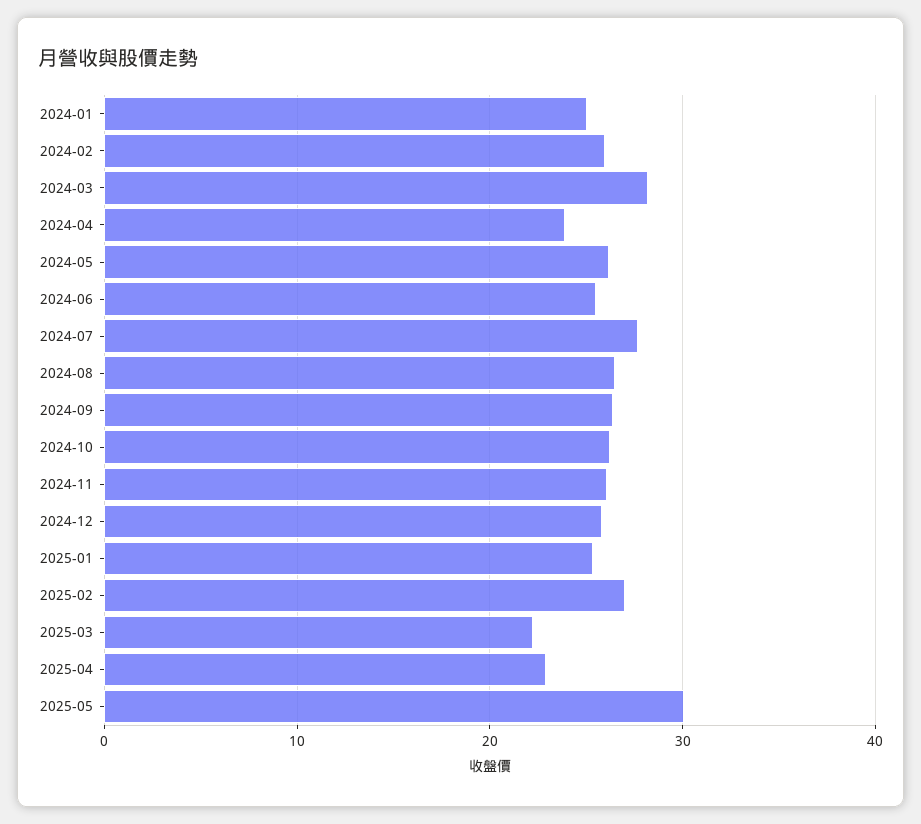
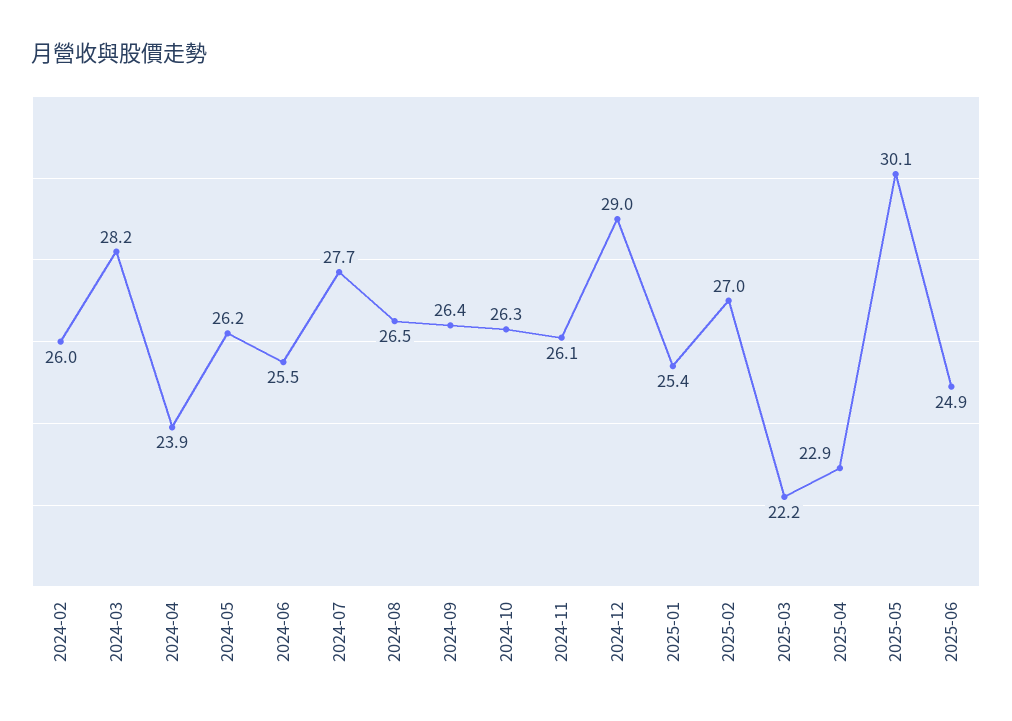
2024-01: 25 -> none
2024-12: 26 -> 29
2025-06: none -> 24.9

